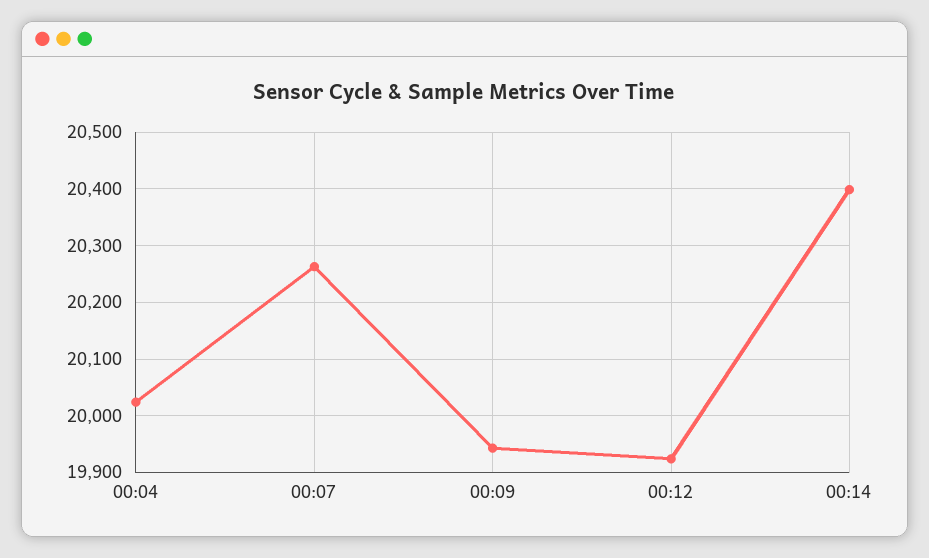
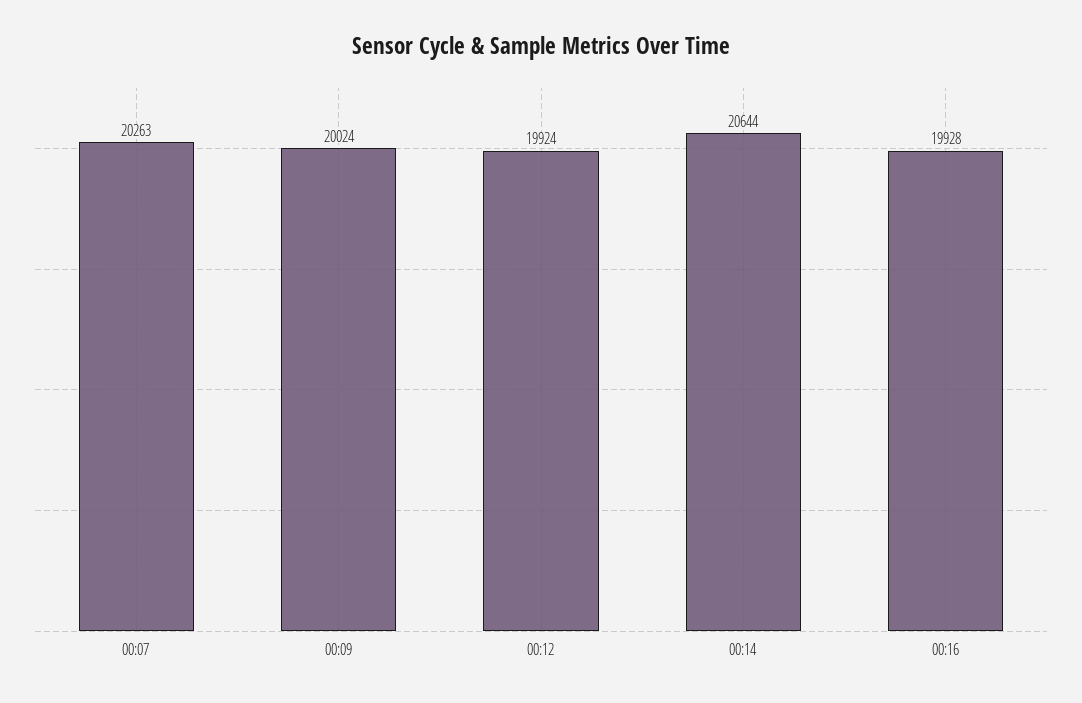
00:04: 20020 -> none
00:09: 19940 -> 20024
00:14: 20400 -> 20644
00:16: none -> 19928

